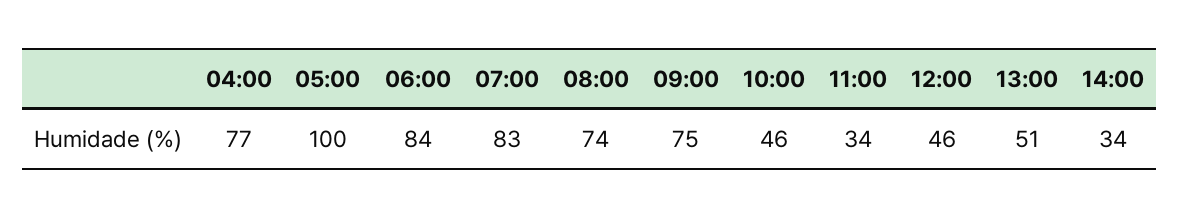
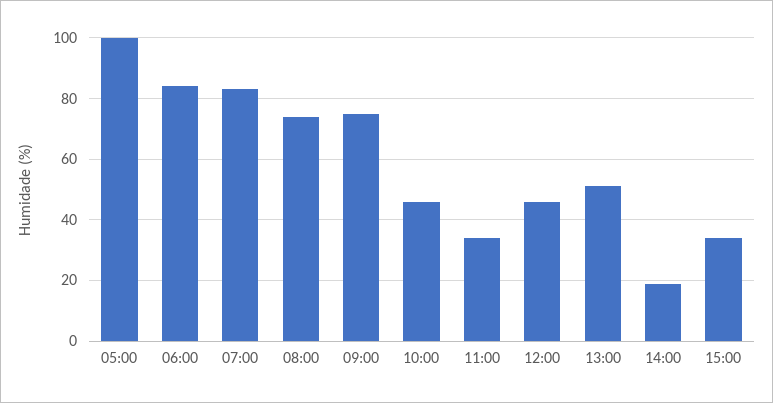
04:00: 77 -> none
14:00: 34 -> 20
15:00: none -> 35

